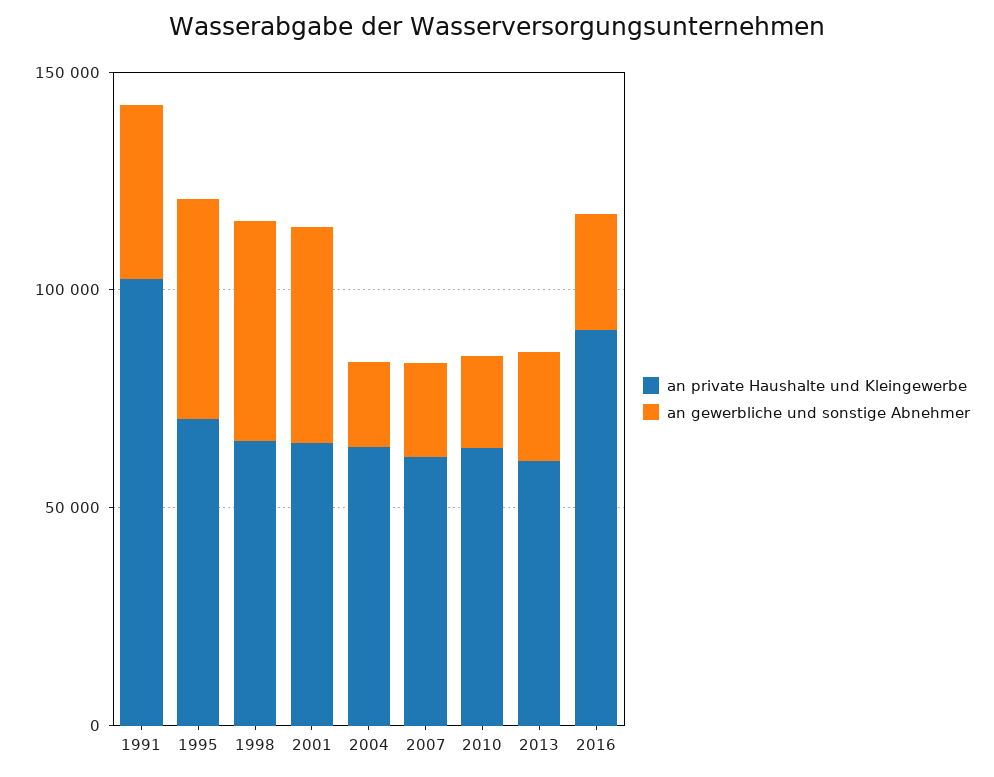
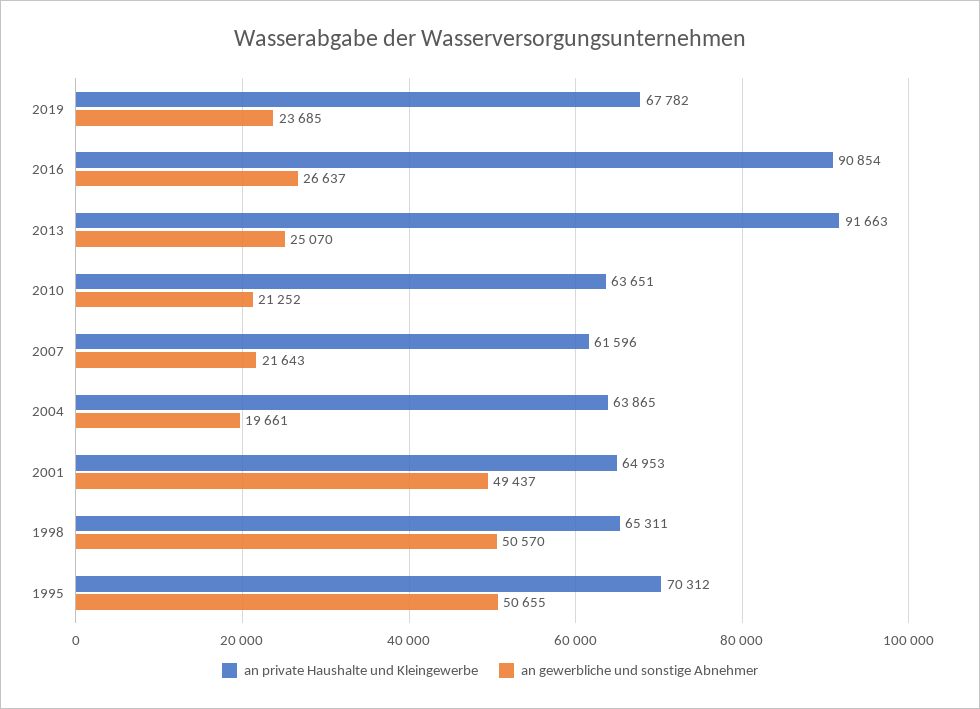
an private Haushalte und Kleingewerbe, 1991: 100000 -> none
an gewerbliche und sonstige Abnehmer, 1991: 40000 -> none
an private Haushalte und Kleingewerbe, 2013: 60000 -> 91663
an private Haushalte und Kleingewerbe, 2019: none -> 67782
an gewerbliche und sonstige Abnehmer, 2019: none -> 23685

